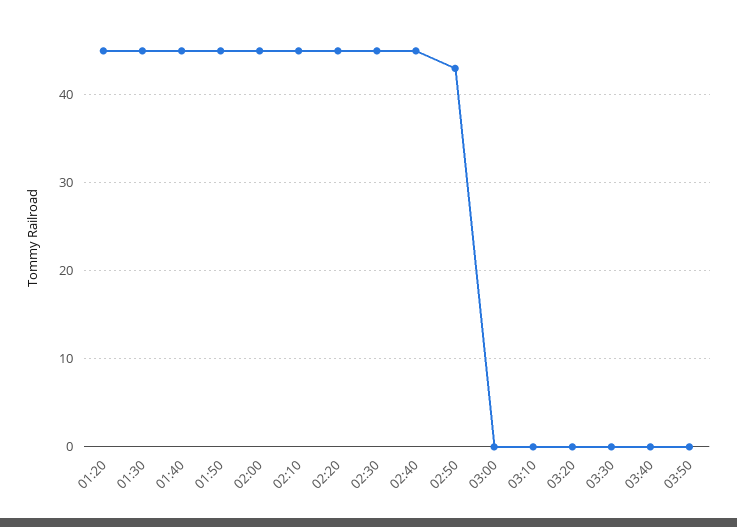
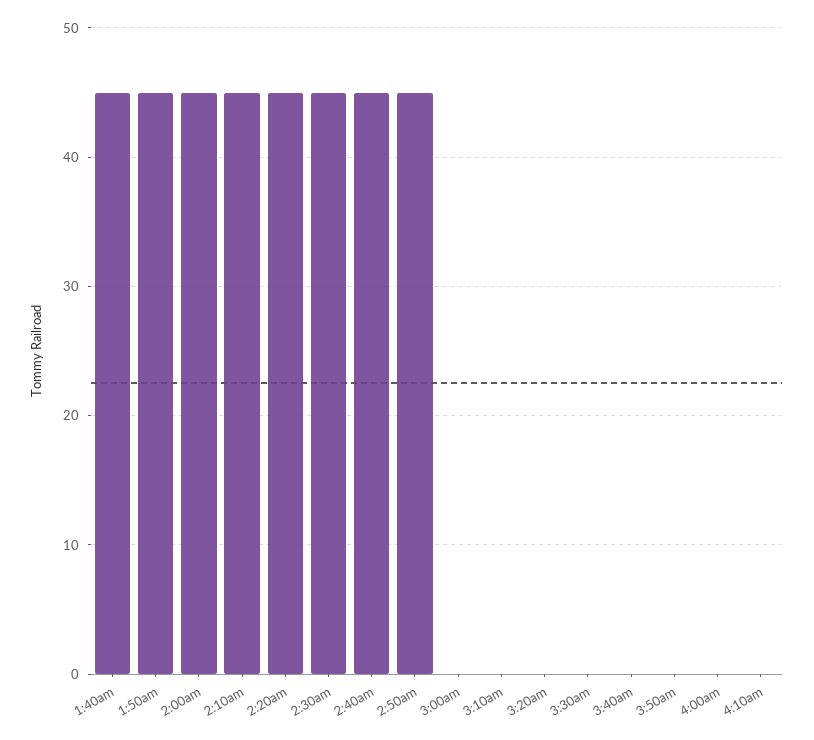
01:20: 45 -> none
01:30: 45 -> none
02:50: 43 -> 45
4:00am: none -> 0
4:10am: none -> 0

